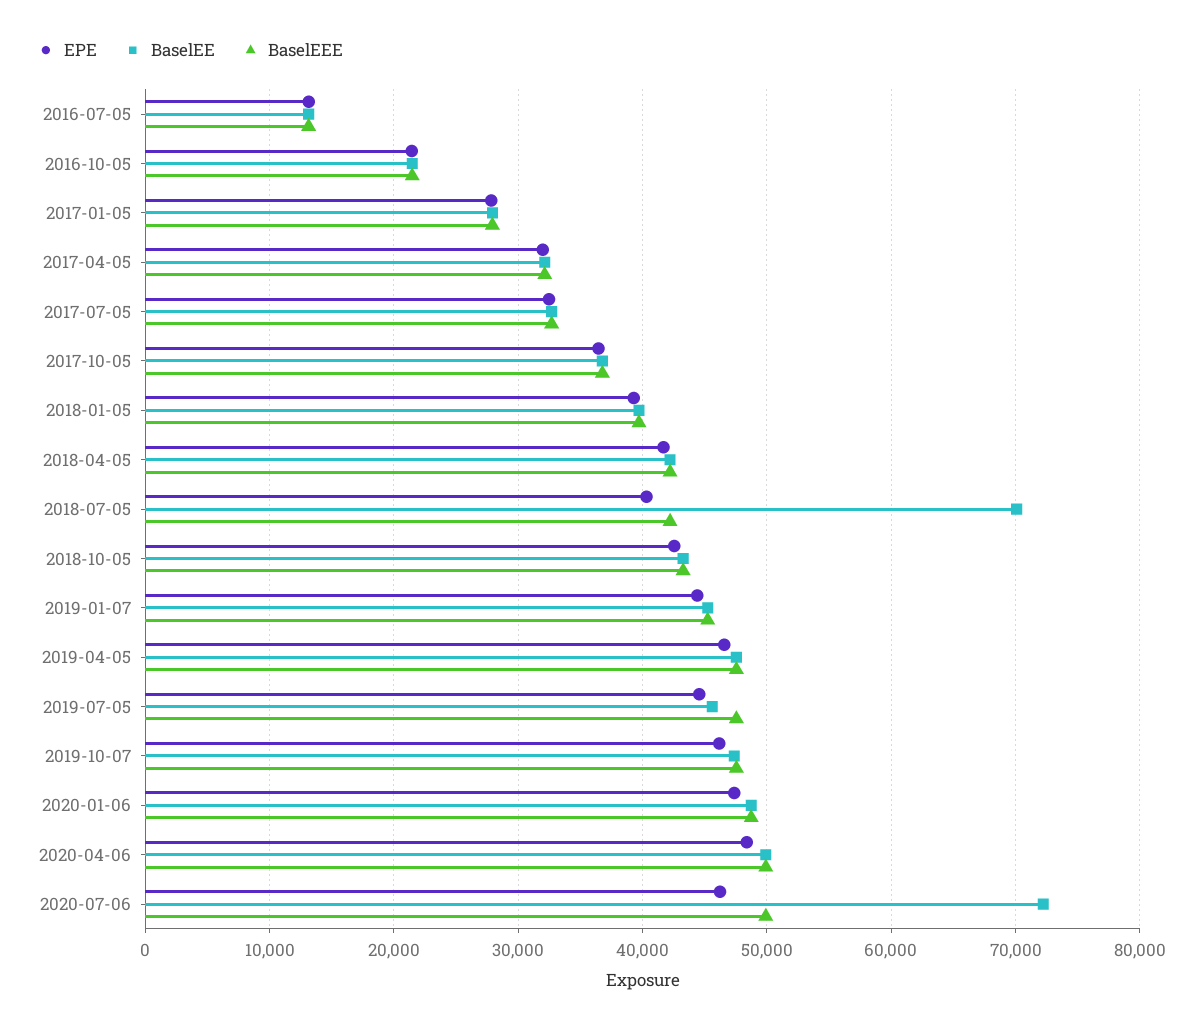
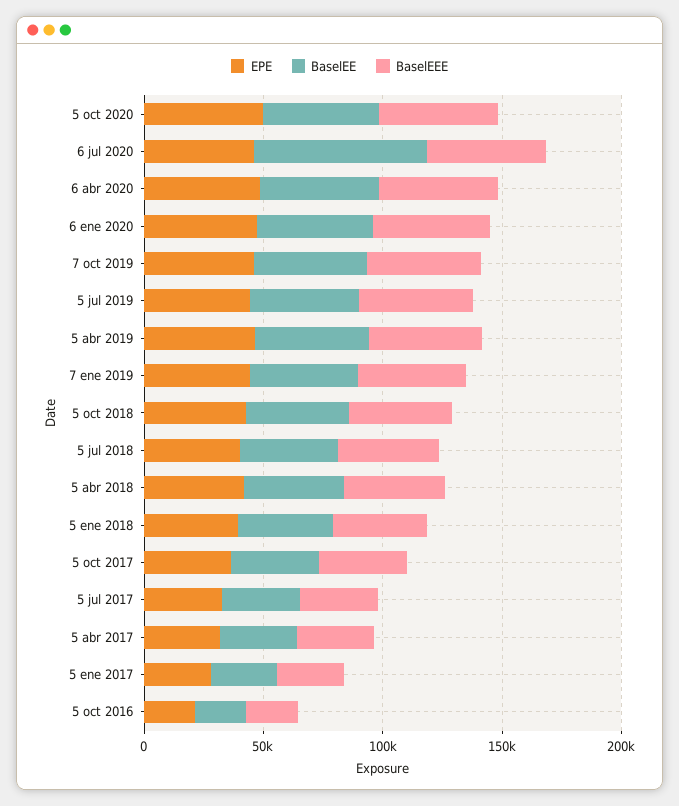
EPE, 2016-07-05: 13000 -> none
BaselEE, 2016-07-05: 13000 -> none
BaselEEE, 2016-07-05: 13000 -> none
BaselEE, 2018-07-05: 70000 -> 40000
EPE, 5 oct 2020: none -> 50000
BaselEE, 5 oct 2020: none -> 50000
BaselEEE, 5 oct 2020: none -> 50000

